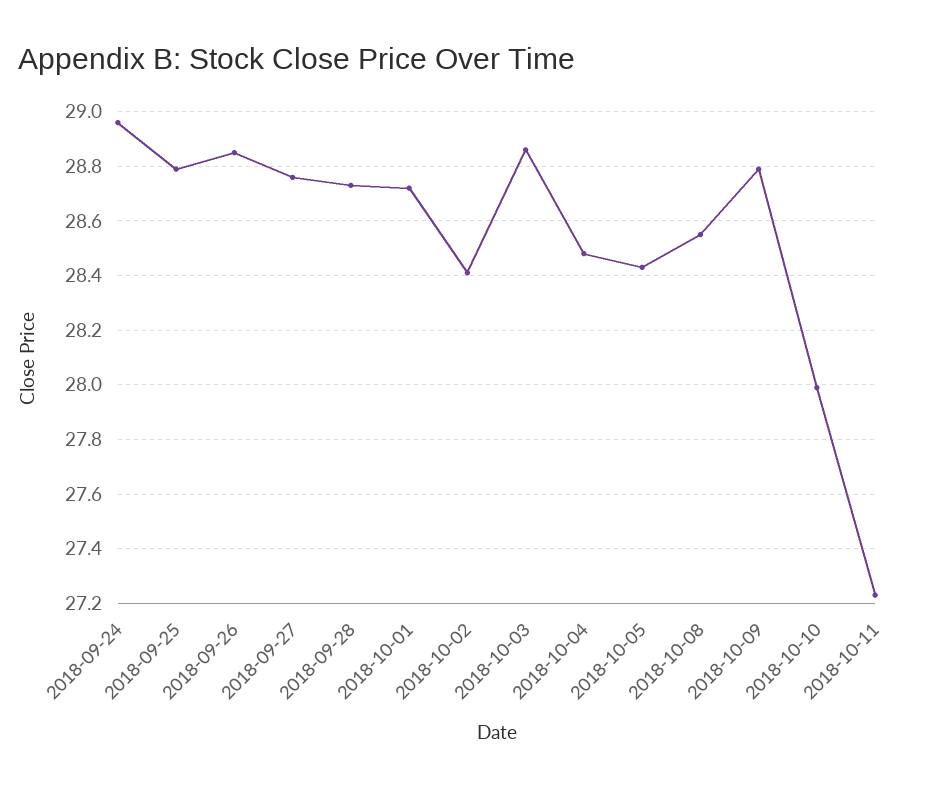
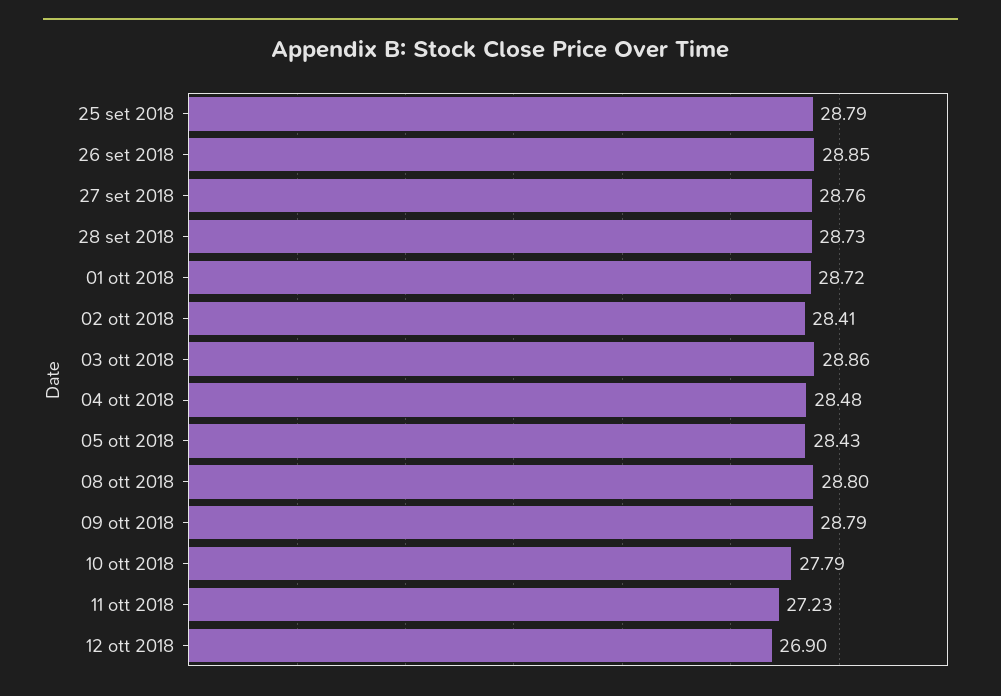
2018-09-24: 28.95 -> none
2018-10-08: 28.55 -> 28.8
2018-10-10: 28 -> 27.79
12 ott 2018: none -> 26.9

